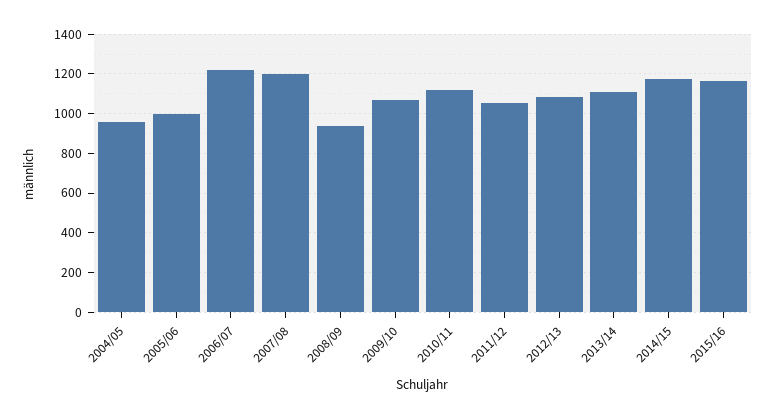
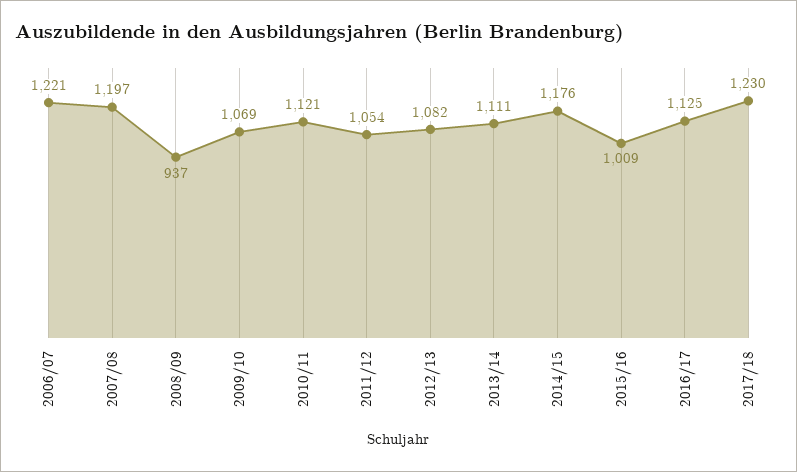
2004/05: 950 -> none
2005/06: 1000 -> none
2015/16: 1150 -> 1009
2016/17: none -> 1125
2017/18: none -> 1230

